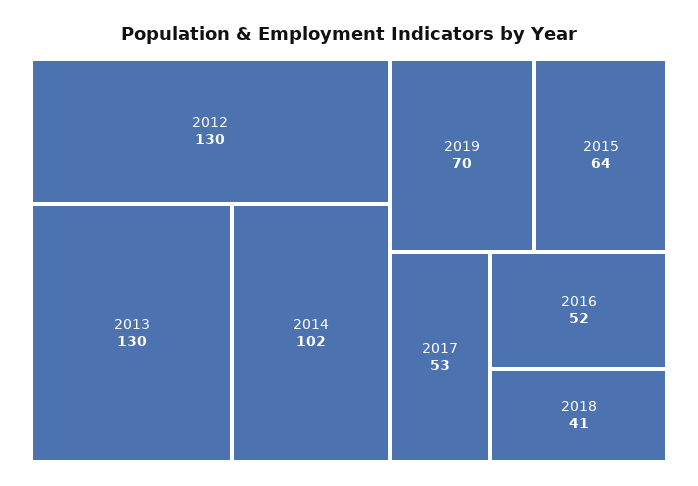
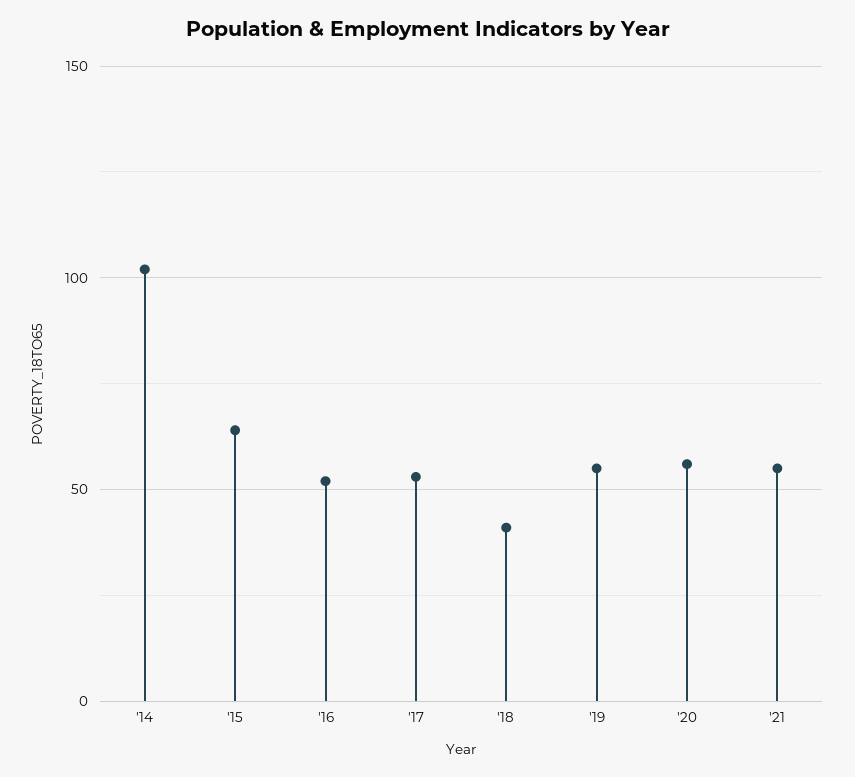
2012: 130 -> none
2013: 130 -> none
2019: 70 -> 55
'20: none -> 55
'21: none -> 55

